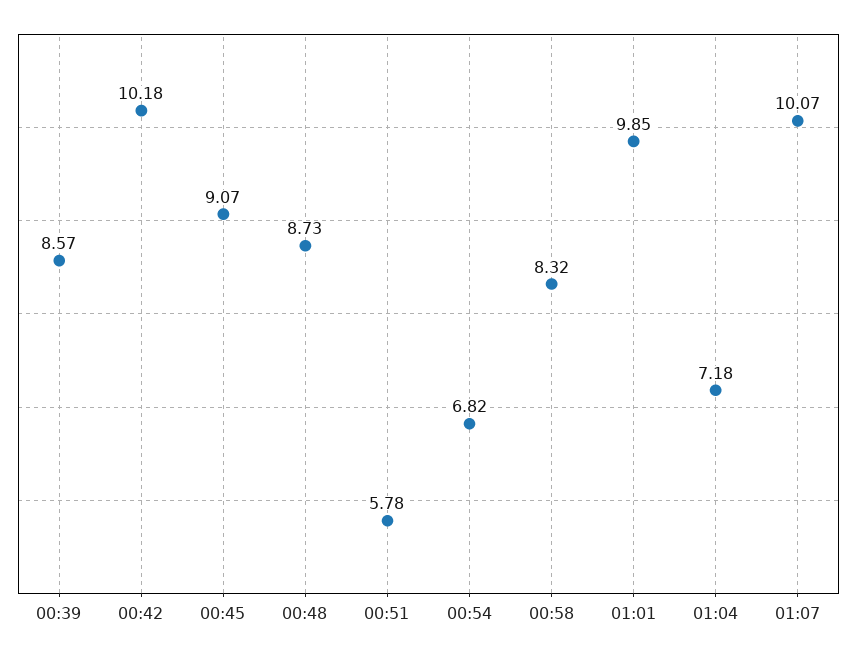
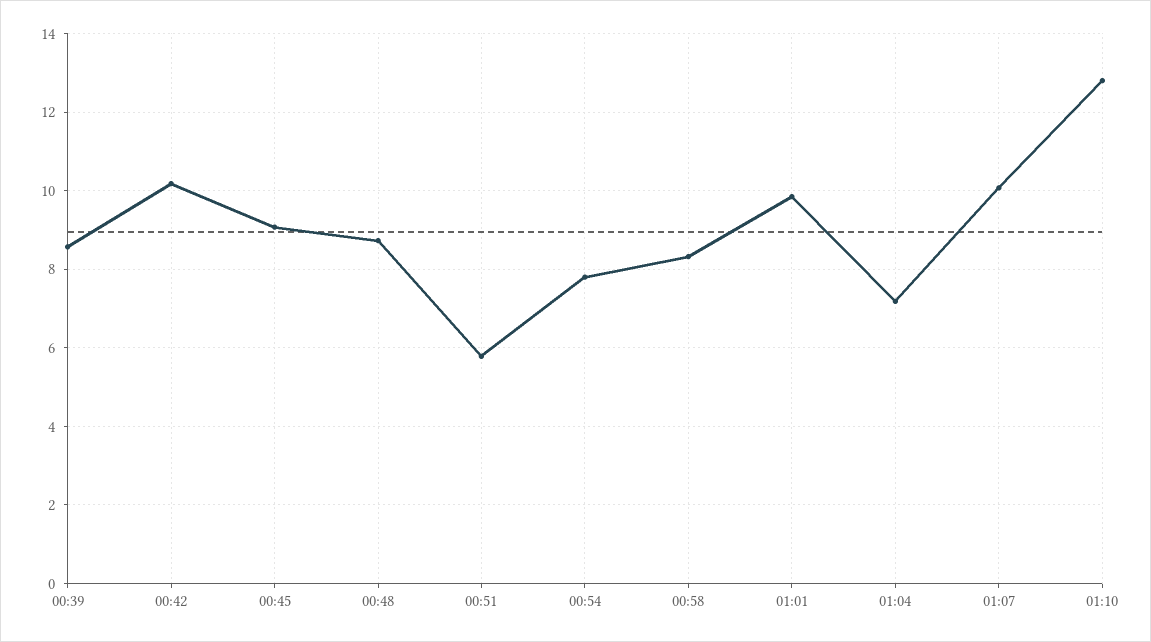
00:54: 6.82 -> 7.8
01:10: none -> 12.8

